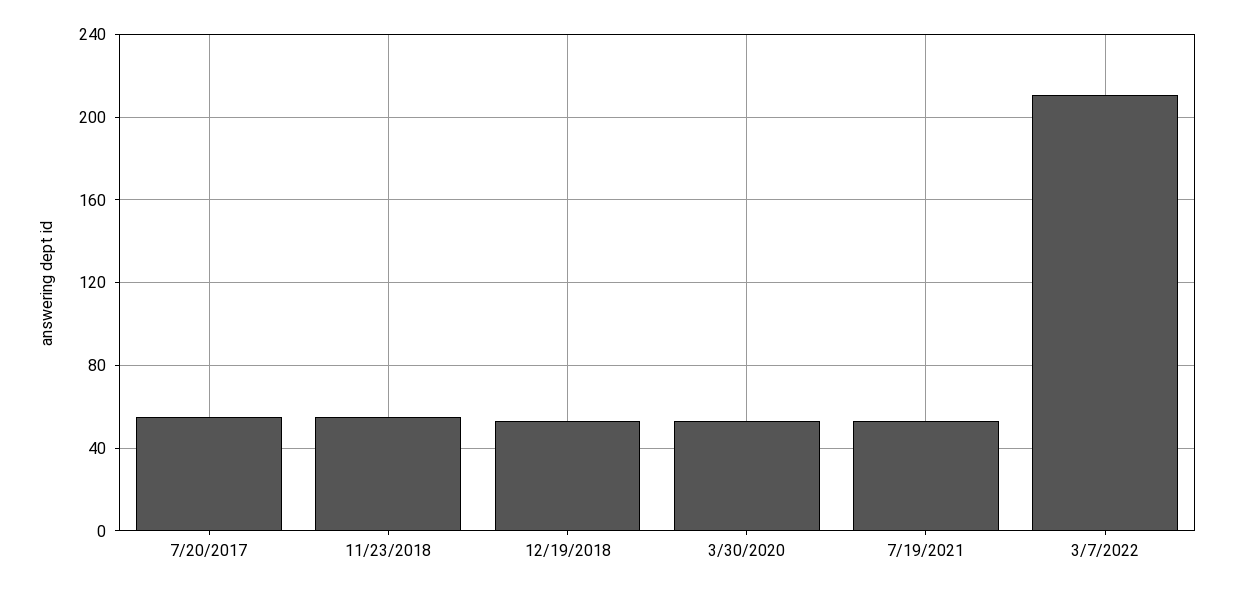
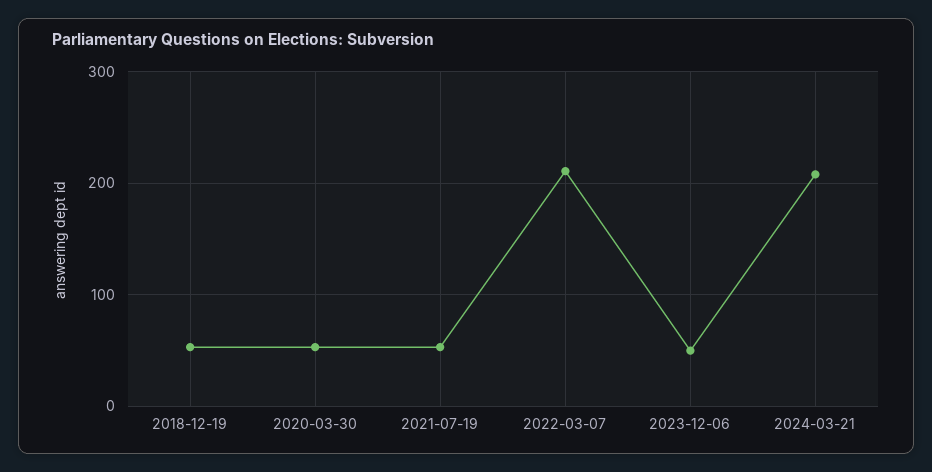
7/20/2017: 55 -> none
11/23/2018: 55 -> none
2023-12-06: none -> 50
2024-03-21: none -> 210

